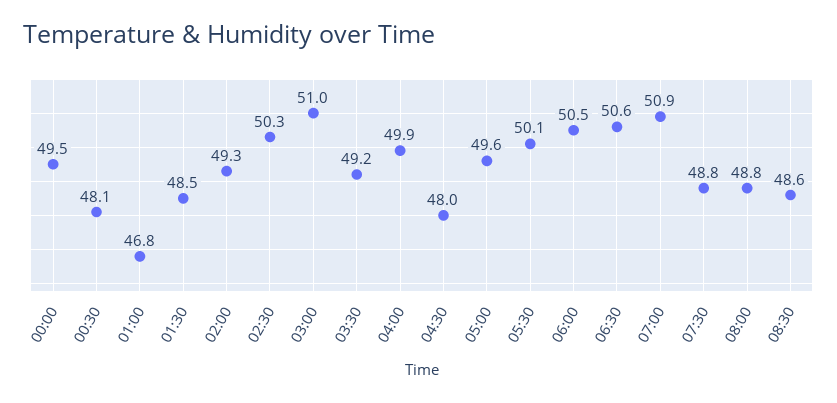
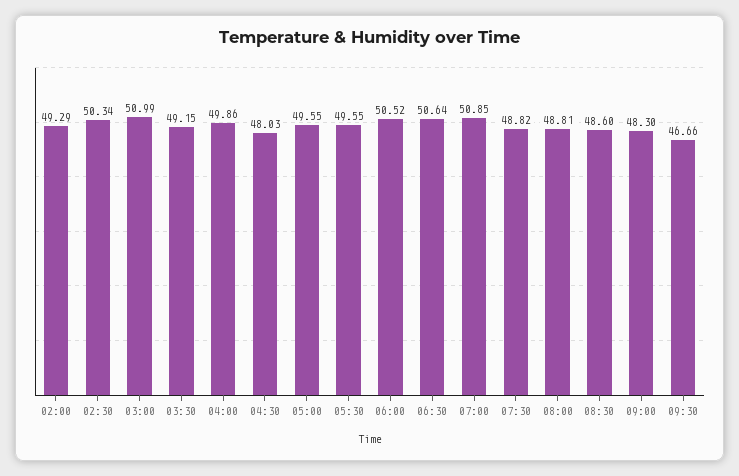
00:00: 49.5 -> none
00:30: 48.1 -> none
01:00: 46.8 -> none
01:30: 48.5 -> none
05:30: 50.1 -> 49.55
09:00: none -> 48.3
09:30: none -> 46.66

